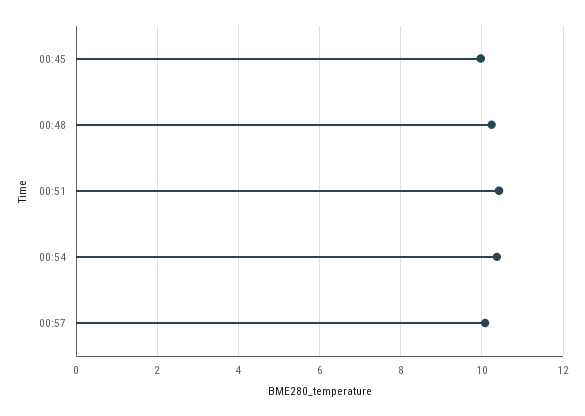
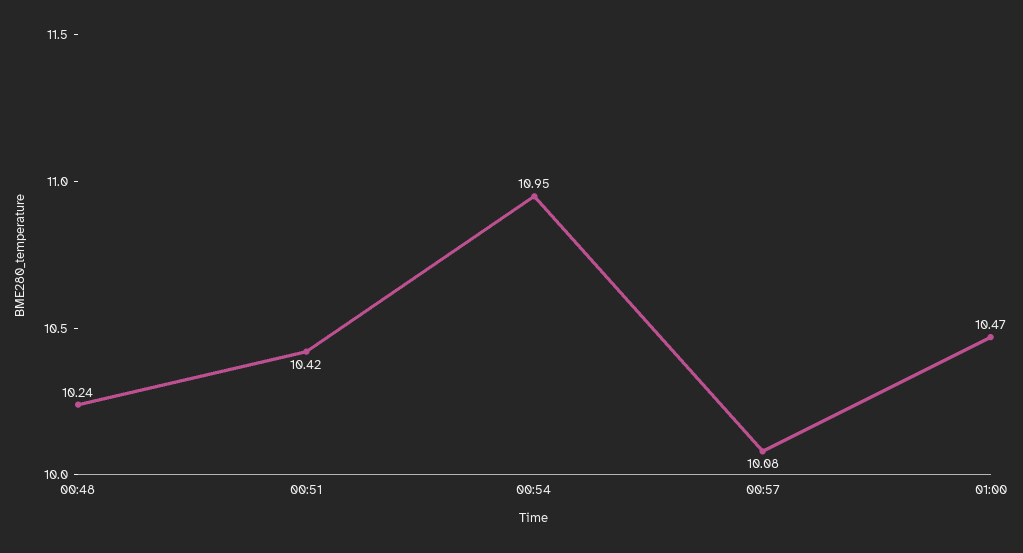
00:45: 10 -> none
00:54: 10.4 -> 10.95
01:00: none -> 10.47

